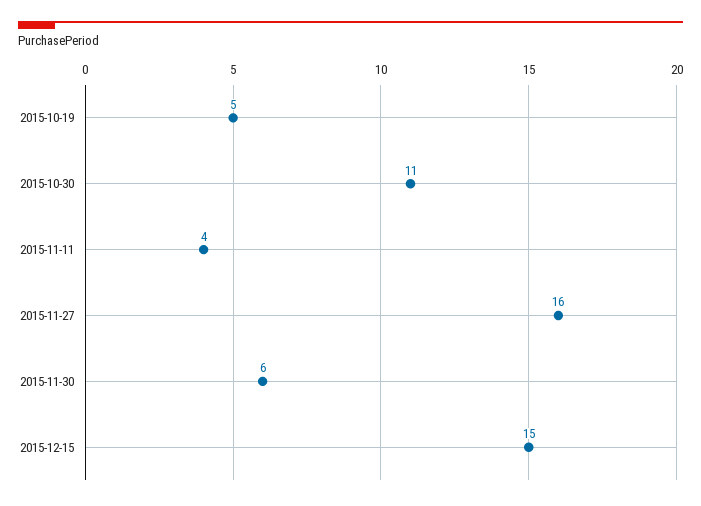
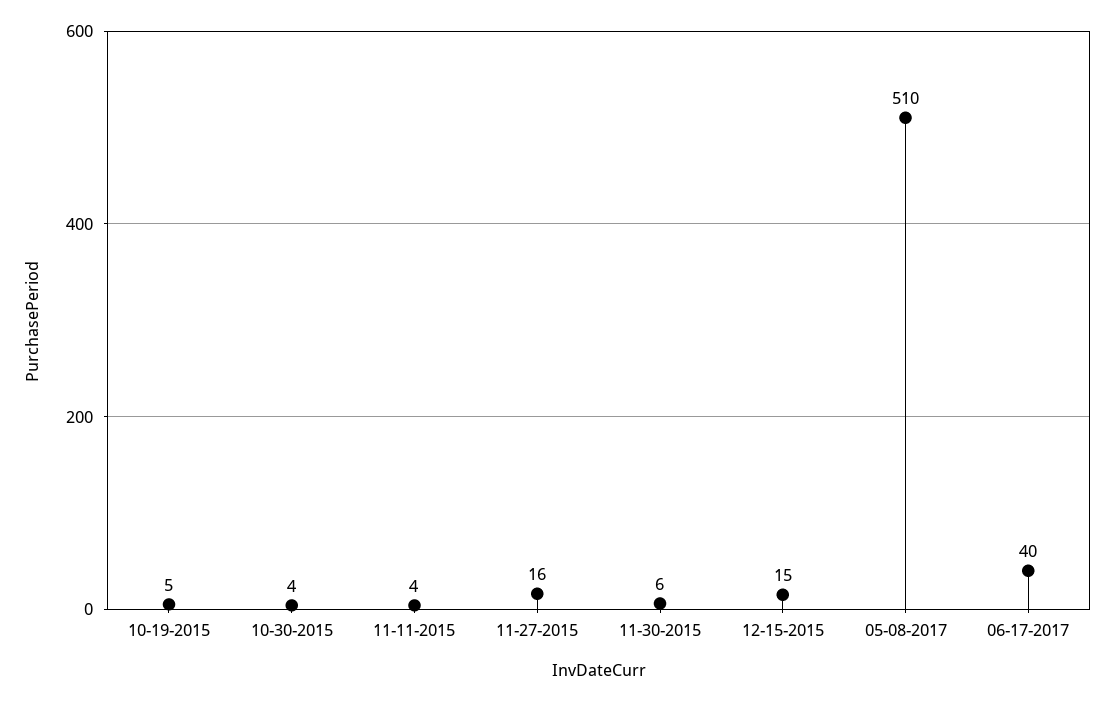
2015-10-30: 11 -> 4
05-08-2017: none -> 510
06-17-2017: none -> 40

